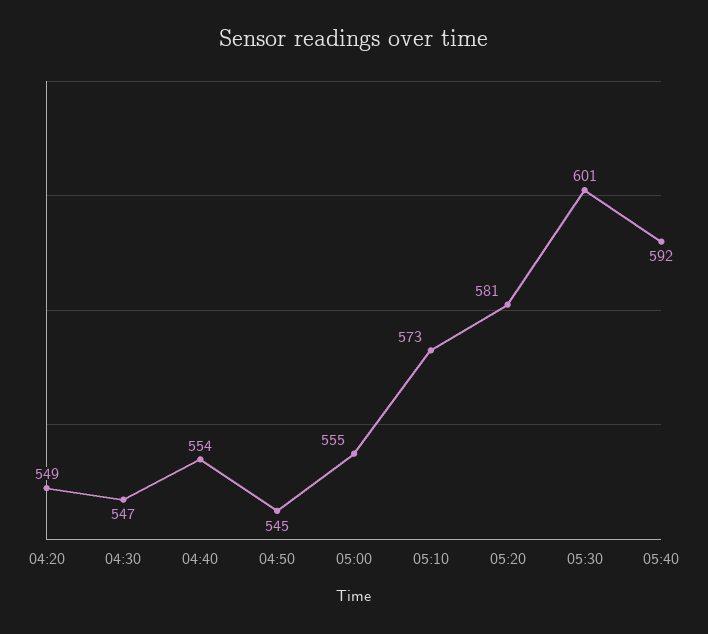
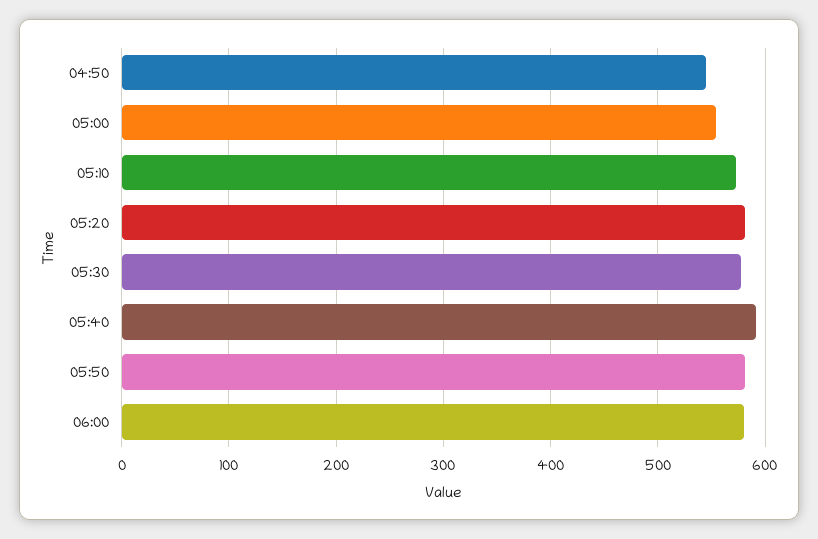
04:20: 549 -> none
04:30: 547 -> none
04:40: 554 -> none
05:30: 601 -> 580
05:50: none -> 580
06:00: none -> 580

